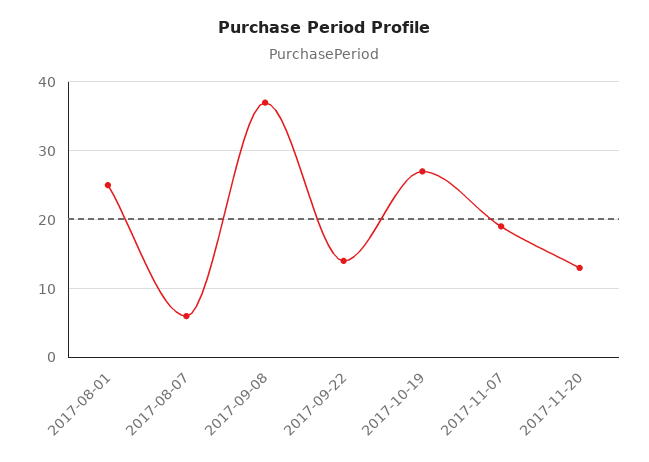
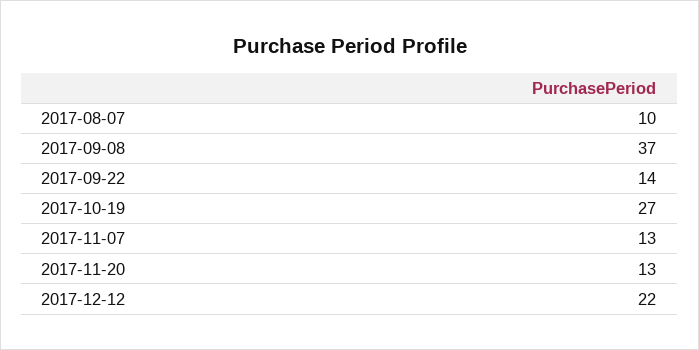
2017-08-01: 25 -> none
2017-08-07: 6 -> 10
2017-11-07: 19 -> 13
2017-12-12: none -> 22

